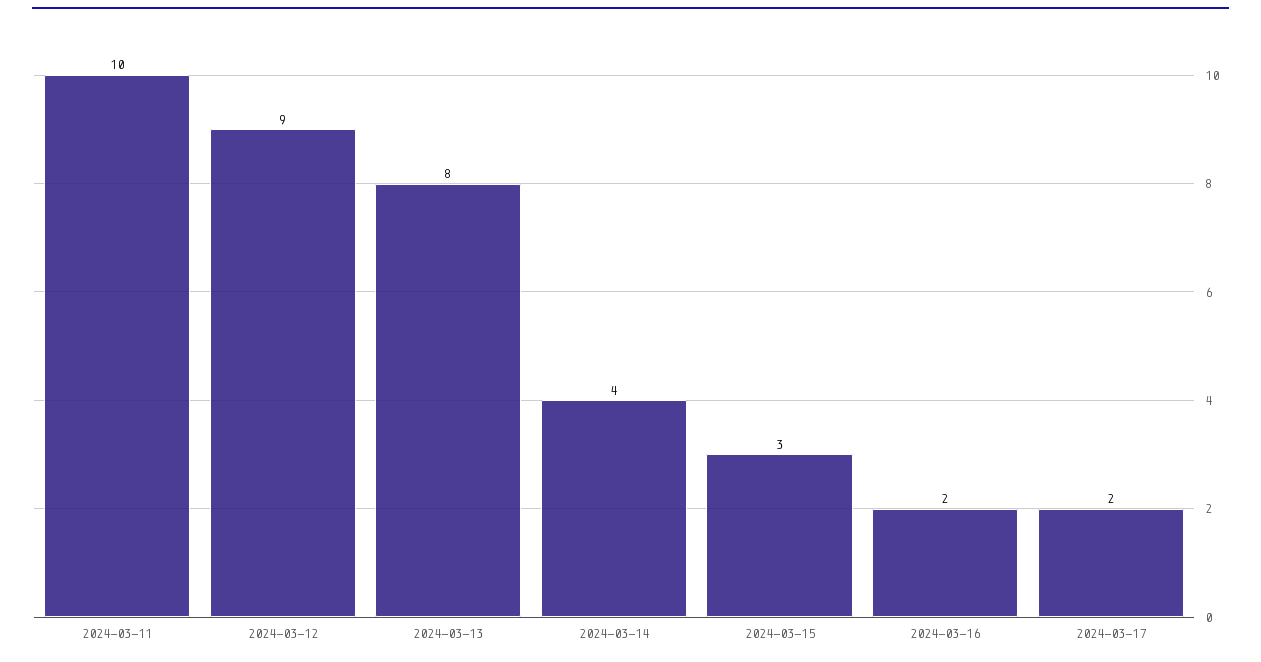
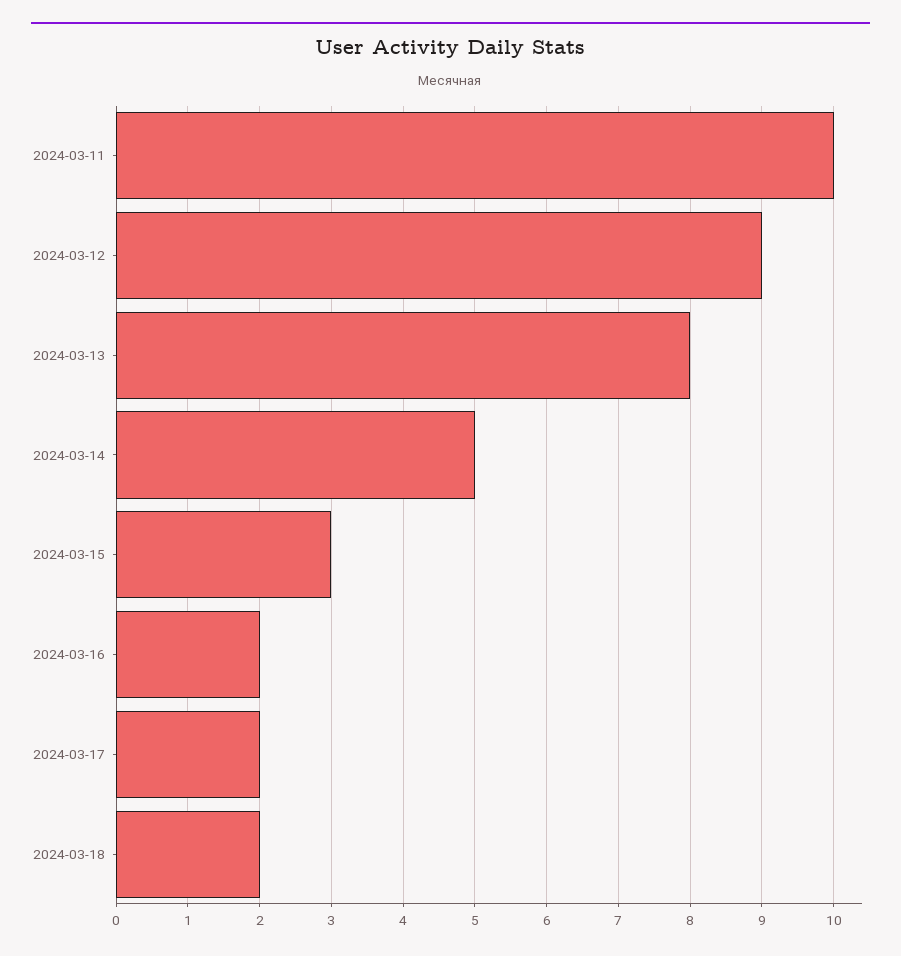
2024-03-14: 4 -> 5
2024-03-18: none -> 2

